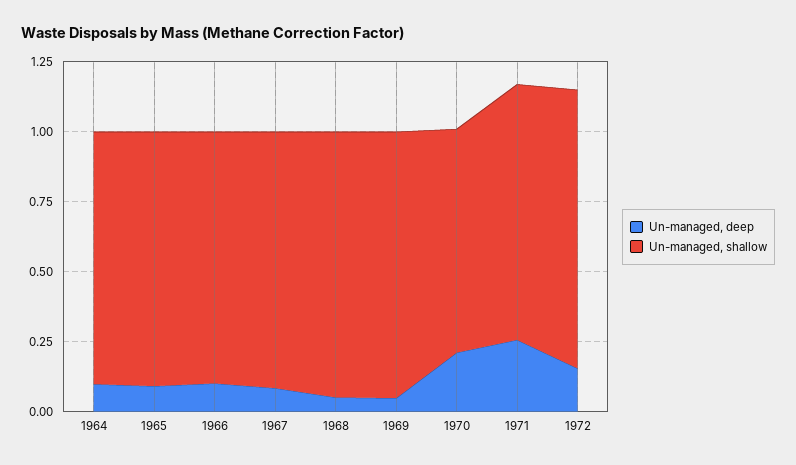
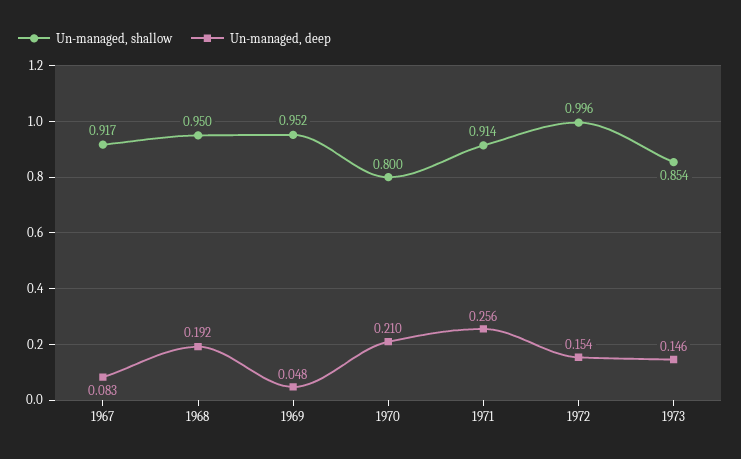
Un-managed, deep, 1964: 0.1 -> none
Un-managed, shallow, 1964: 0.9 -> none
Un-managed, deep, 1965: 0.1 -> none
Un-managed, shallow, 1965: 0.9 -> none
Un-managed, deep, 1966: 0.1 -> none
Un-managed, shallow, 1966: 0.9 -> none
Un-managed, deep, 1968: 0.05 -> 0.192
Un-managed, shallow, 1973: none -> 0.854
Un-managed, deep, 1973: none -> 0.146

